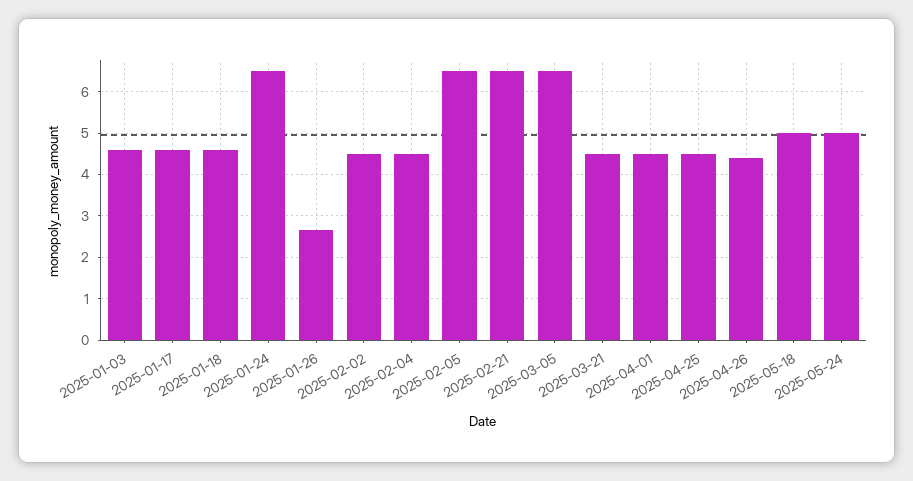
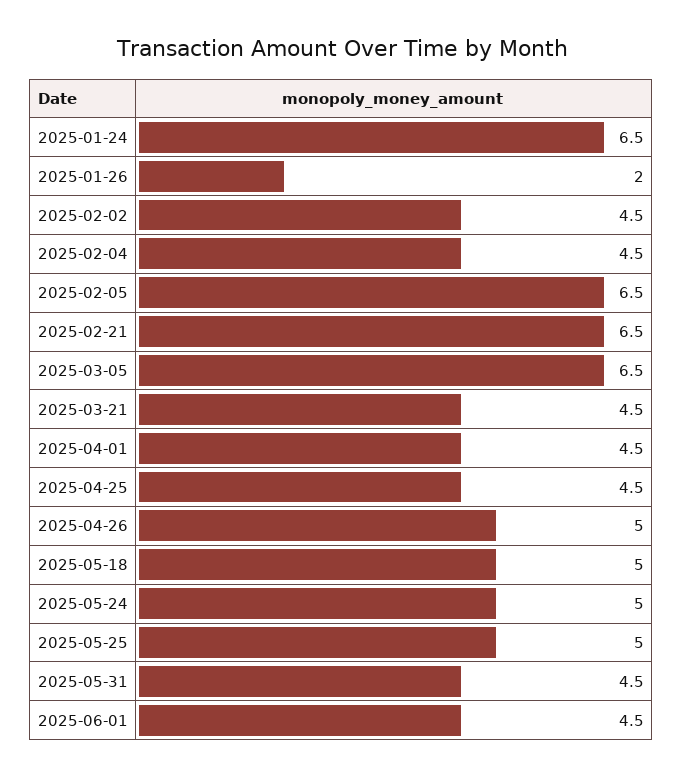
2025-01-03: 4.6 -> none
2025-01-17: 4.6 -> none
2025-01-18: 4.6 -> none
2025-01-26: 2.6 -> 2
2025-04-26: 4.4 -> 5
2025-05-25: none -> 5
2025-05-31: none -> 4.5
2025-06-01: none -> 4.5

